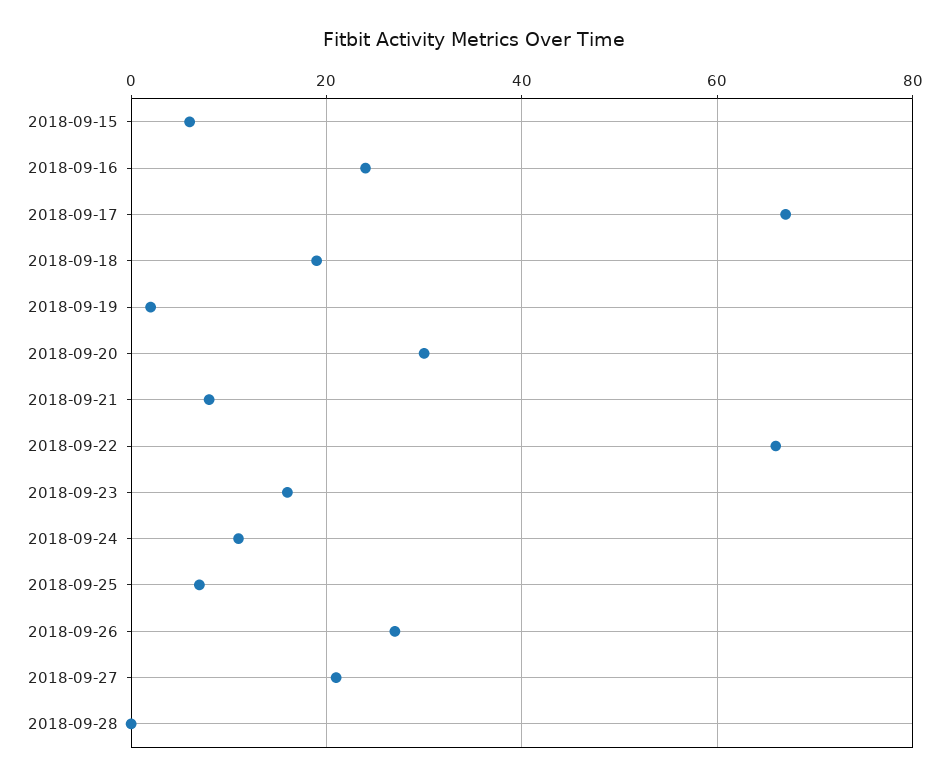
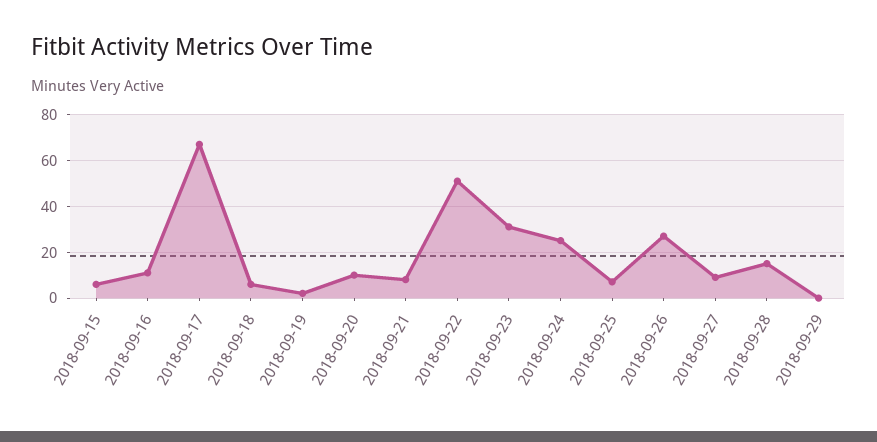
2018-09-16: 25 -> 10
2018-09-18: 20 -> 5
2018-09-20: 30 -> 10
2018-09-22: 65 -> 50
2018-09-23: 15 -> 30
2018-09-24: 10 -> 25
2018-09-27: 20 -> 10
2018-09-28: 0 -> 15
2018-09-29: none -> 0

